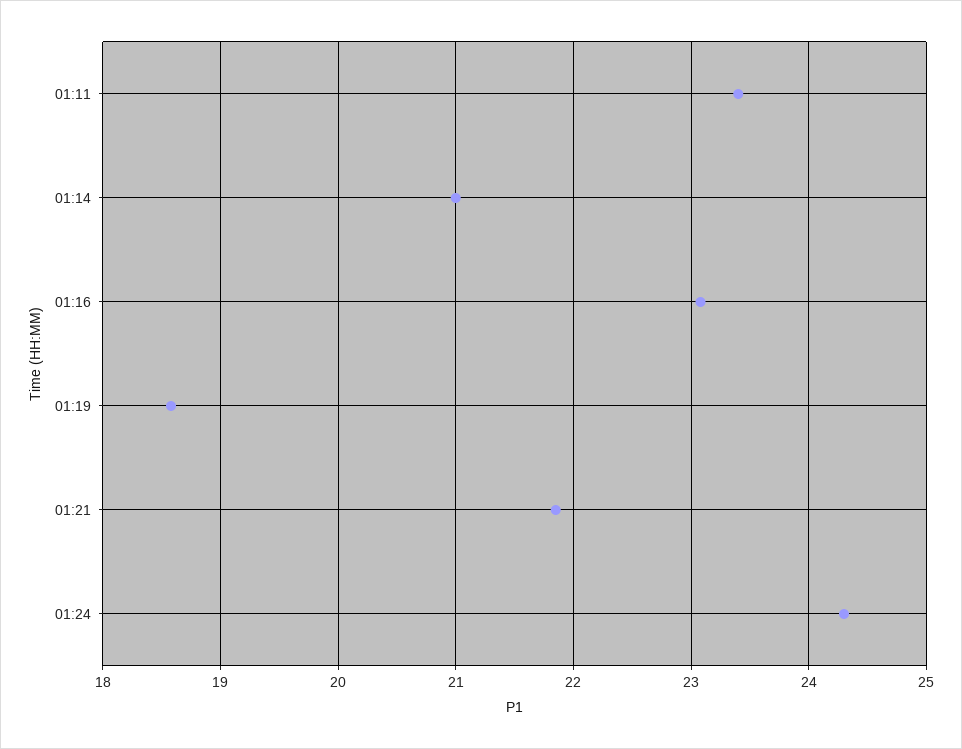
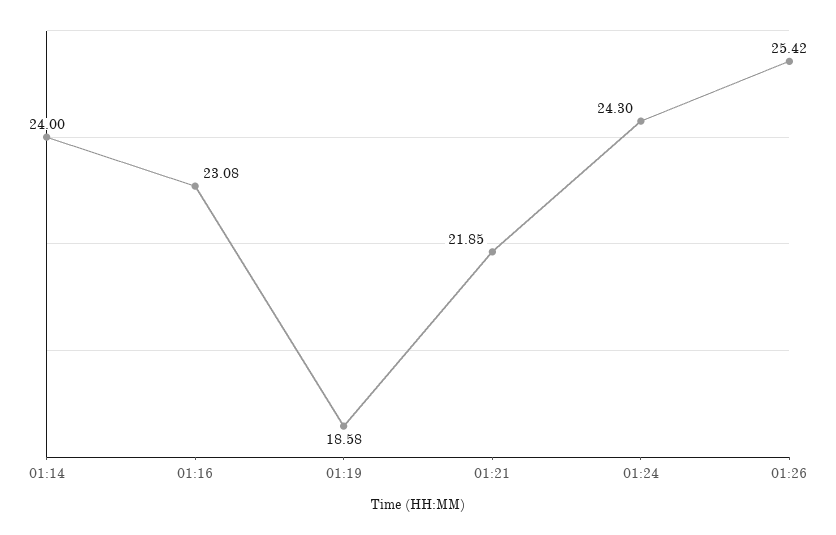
01:11: 23.4 -> none
01:14: 21 -> 24
01:26: none -> 25.42

